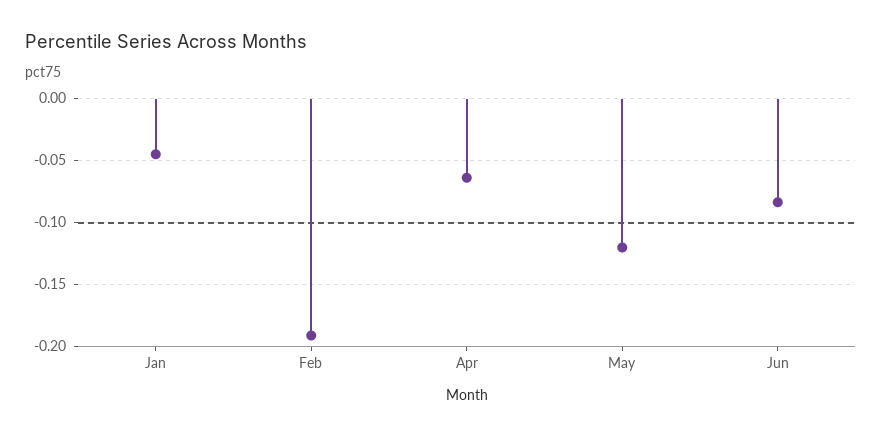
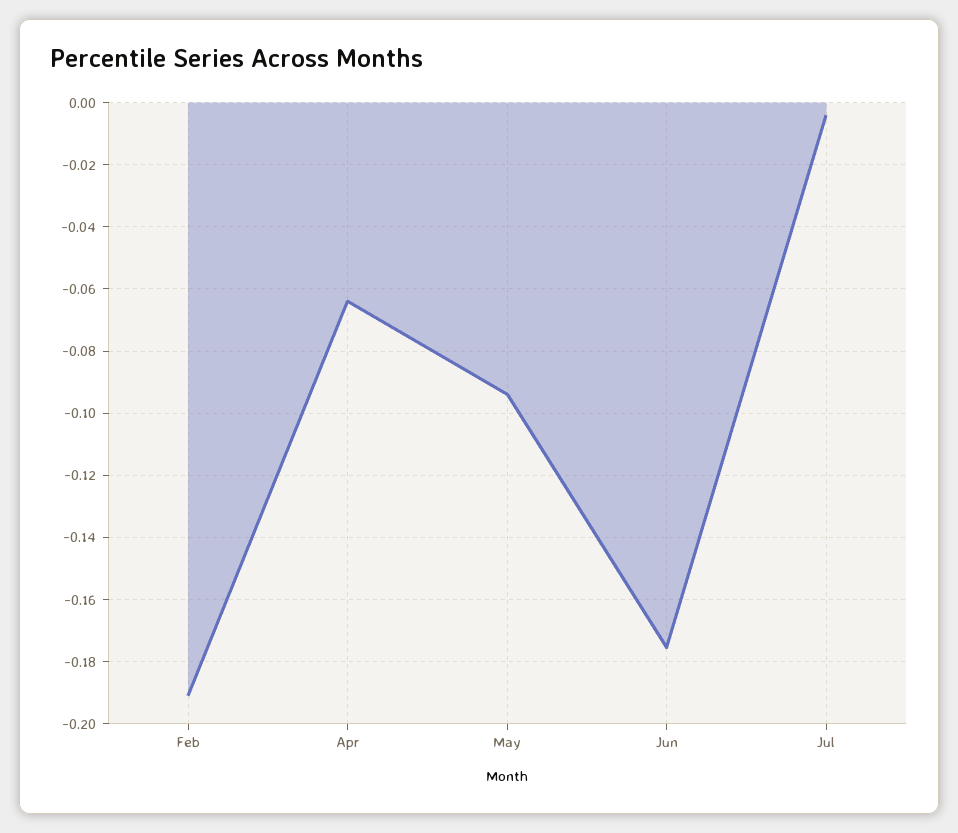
Jan: -0.045 -> none
May: -0.12 -> -0.094
Jun: -0.085 -> -0.176
Jul: none -> -0.004

